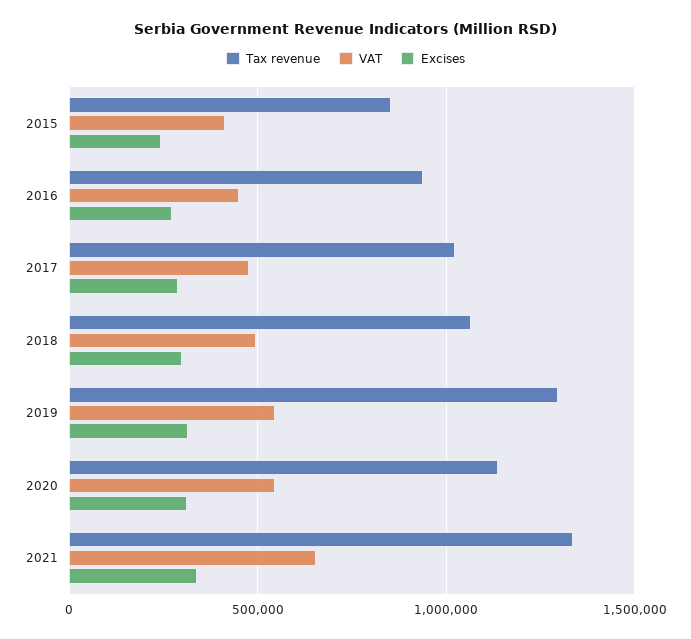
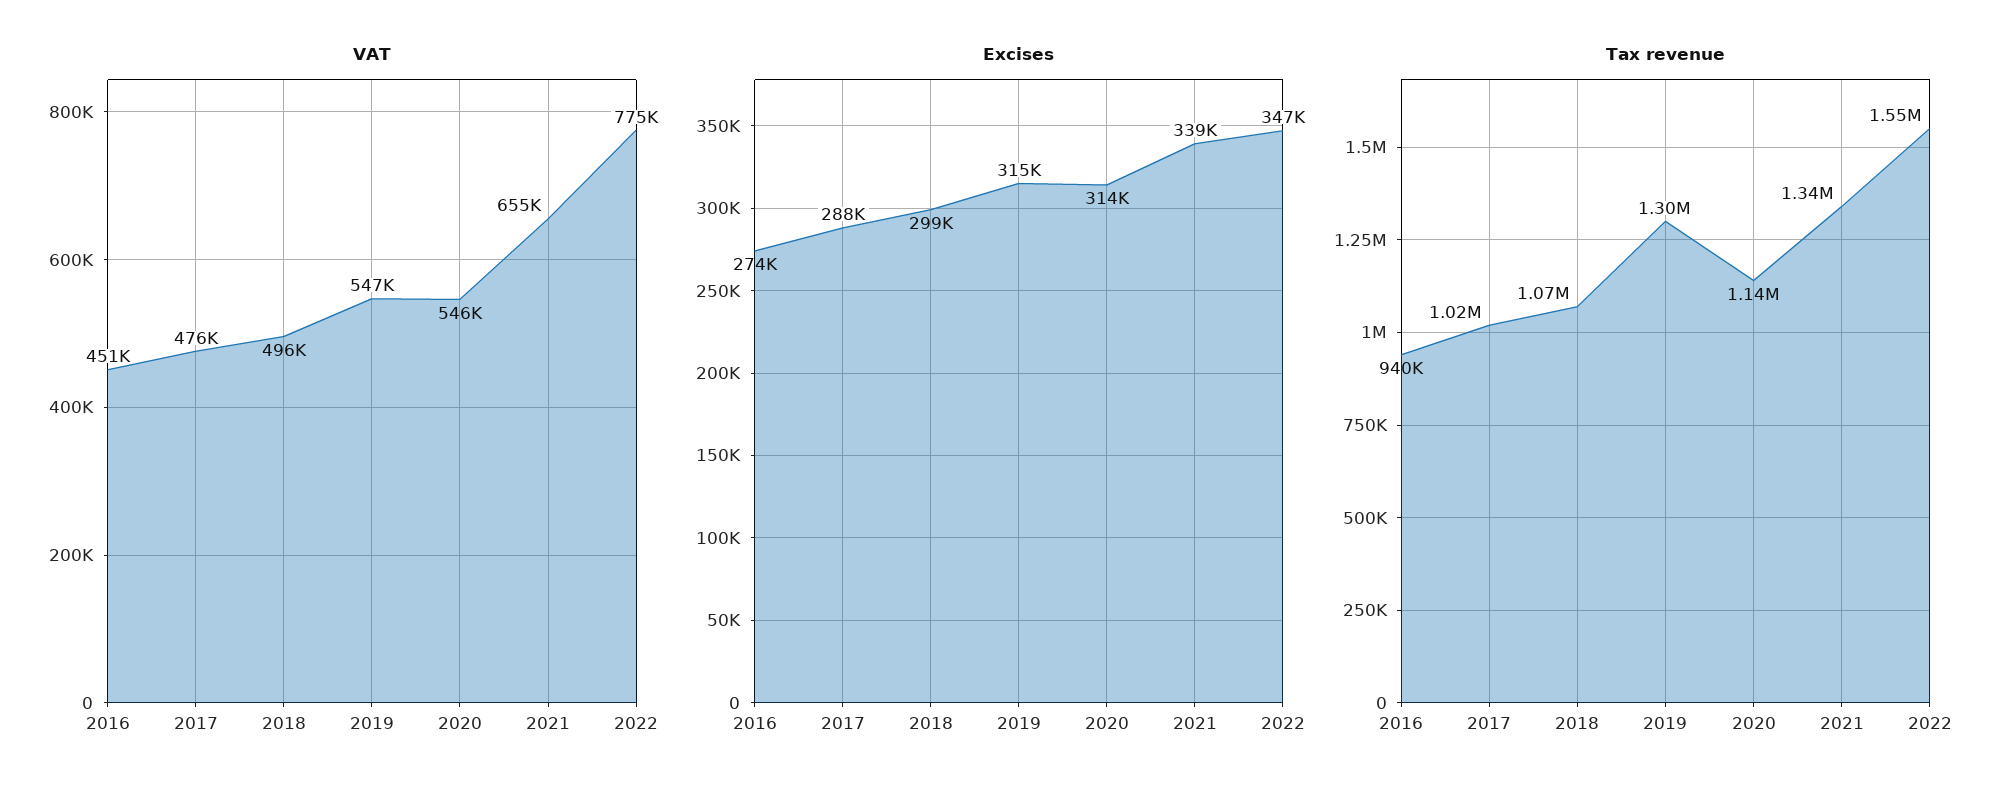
Tax revenue, 2015: 850000 -> none
VAT, 2015: 400000 -> none
Excises, 2015: 250000 -> none
VAT, 2022: none -> 775000
Excises, 2022: none -> 347000
Tax revenue, 2022: none -> 1550000

